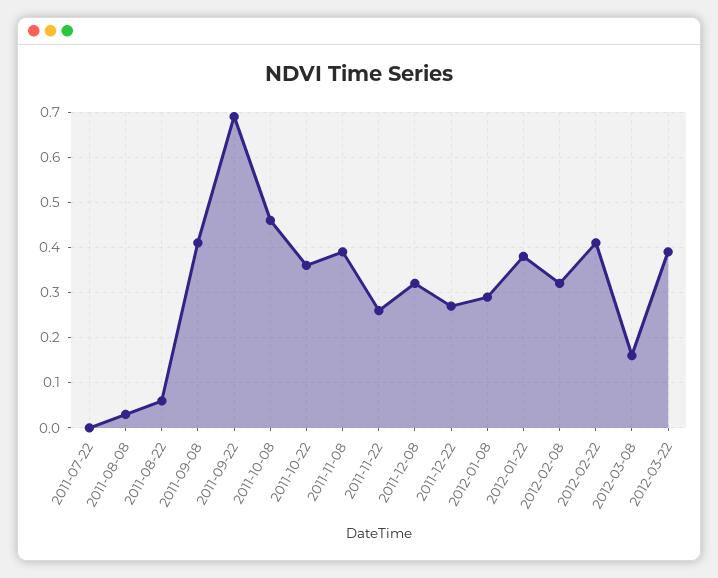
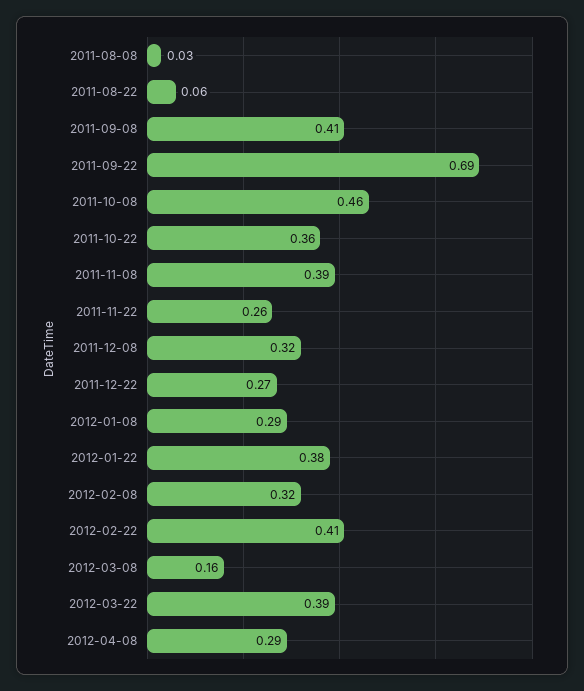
2011-07-22: 0 -> none
2012-04-08: none -> 0.29

